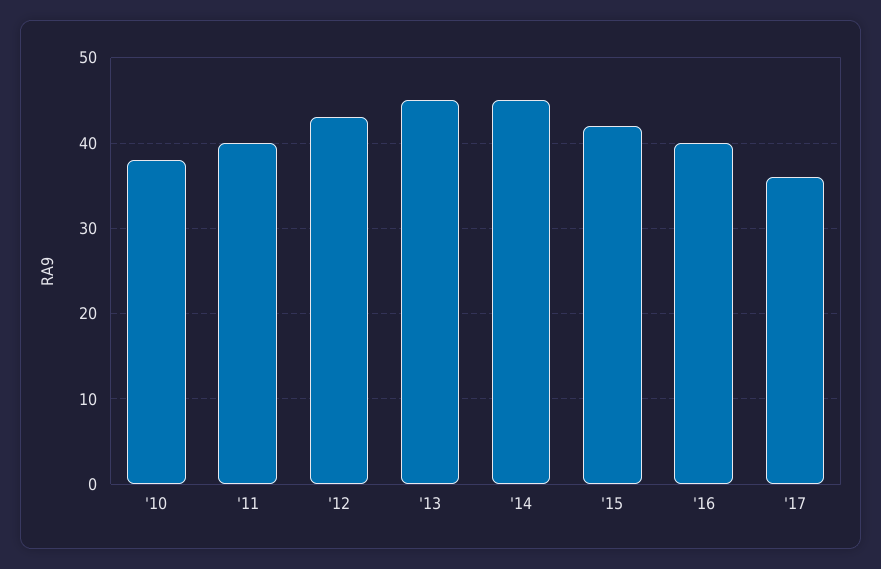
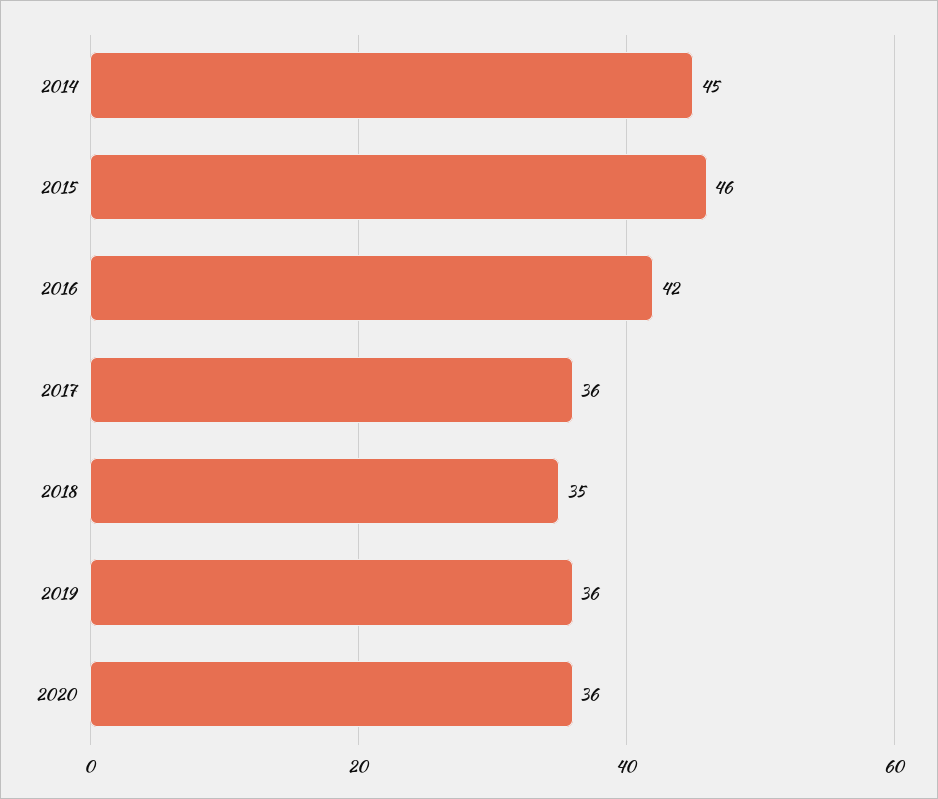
'10: 38 -> none
'11: 40 -> none
'12: 43 -> none
'13: 45 -> none
'15: 42 -> 46
'16: 40 -> 42
2018: none -> 35
2019: none -> 36
2020: none -> 36

